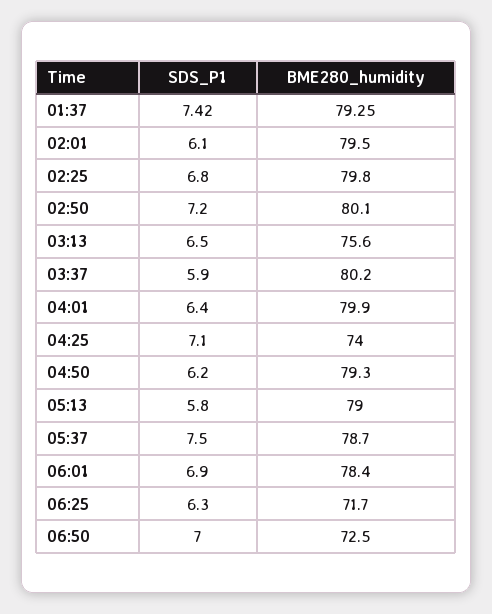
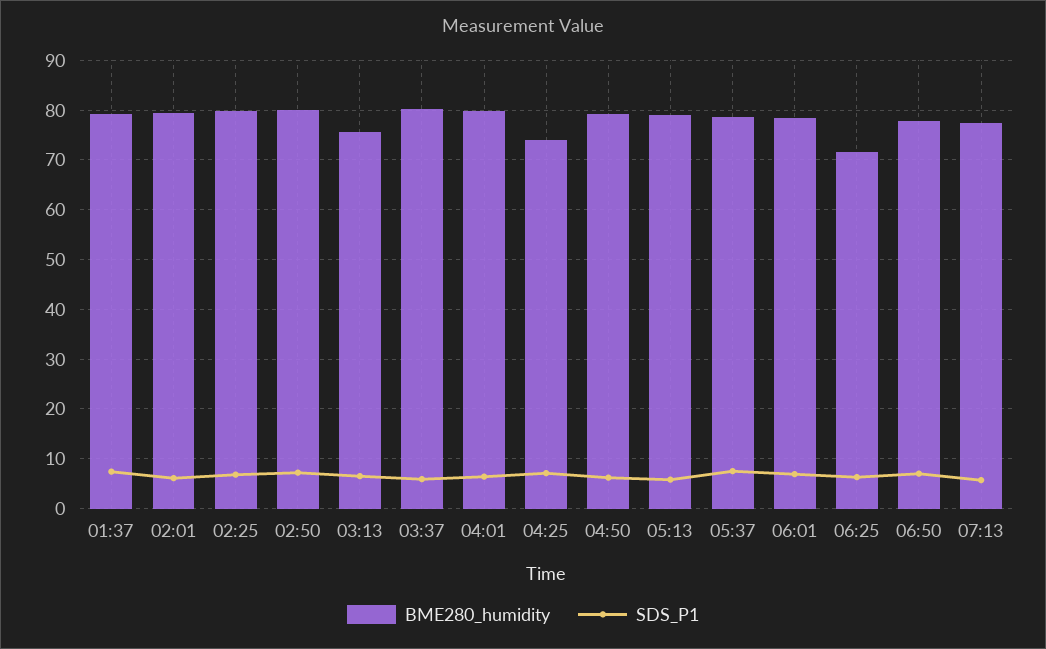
BME280_humidity, 06:50: 72.5 -> 78
BME280_humidity, 07:13: none -> 78
SDS_P1, 07:13: none -> 6

